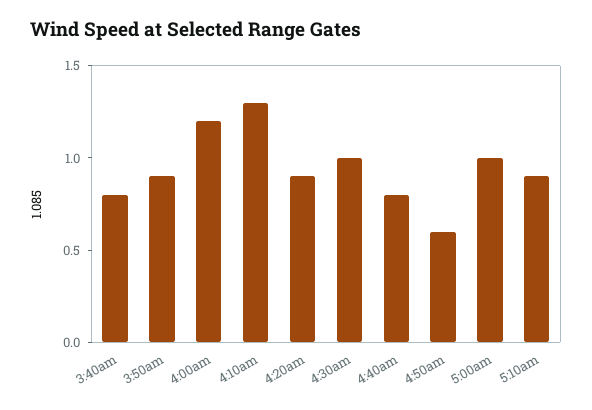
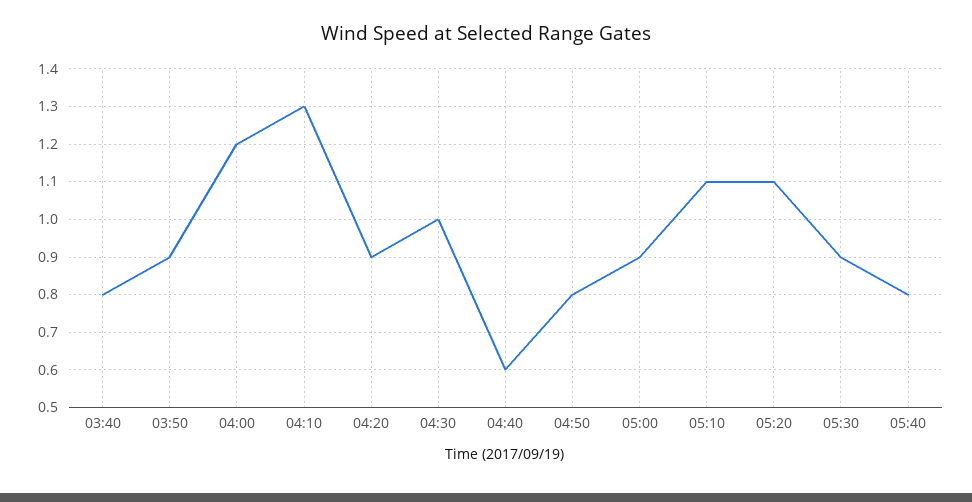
4:40am: 0.8 -> 0.6
4:50am: 0.6 -> 0.8
5:00am: 1 -> 0.9
5:10am: 0.9 -> 1.1
05:20: none -> 1.1
05:30: none -> 0.9
05:40: none -> 0.8

